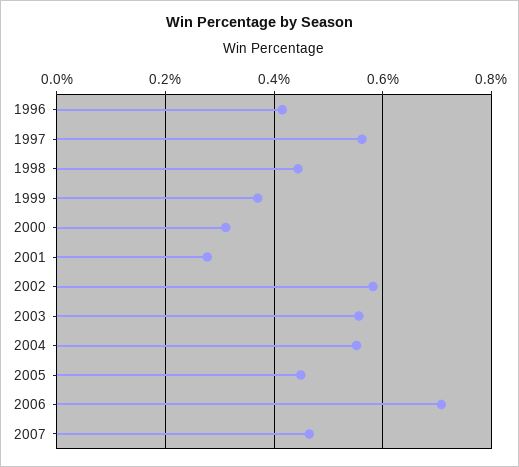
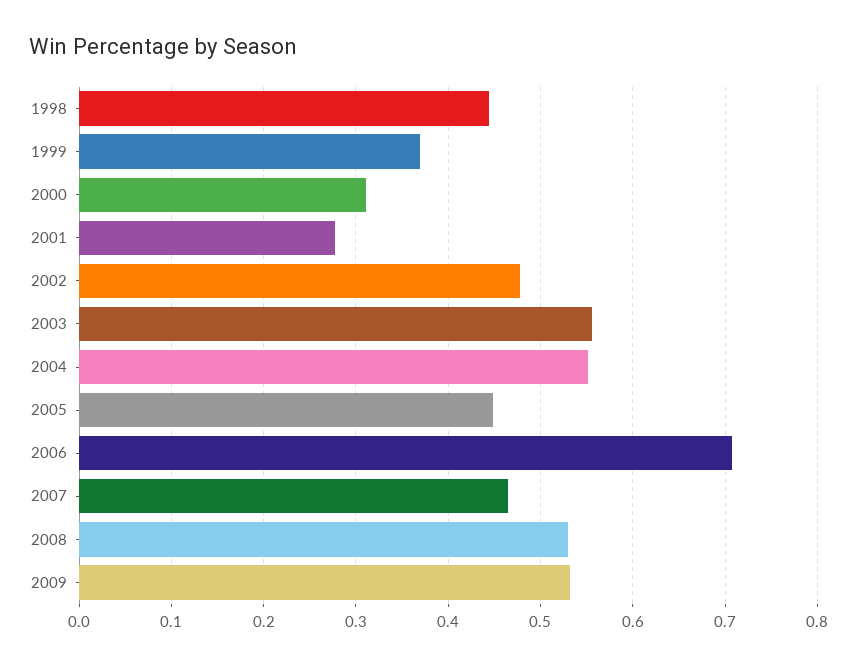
1996: 0.42 -> none
1997: 0.56 -> none
2002: 0.58 -> 0.48
2008: none -> 0.53
2009: none -> 0.53

